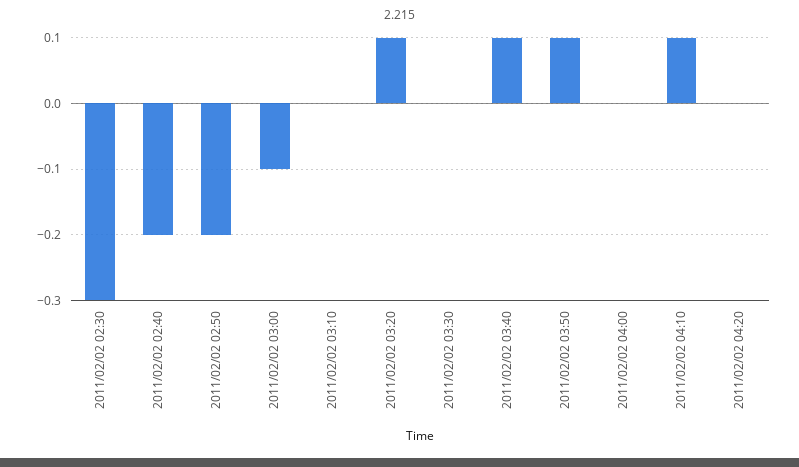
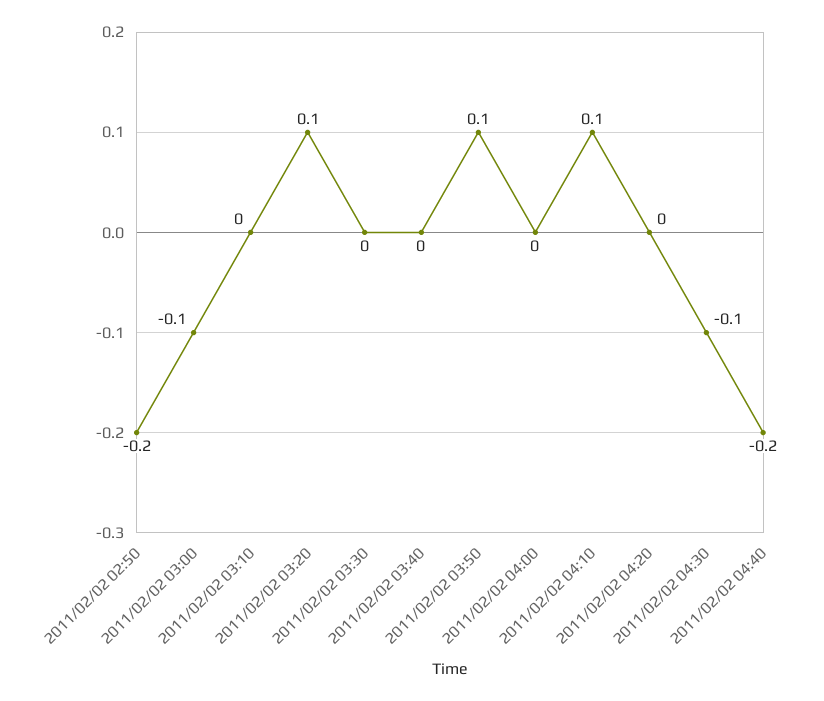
2011/02/02 02:30: -0.3 -> none
2011/02/02 02:40: -0.2 -> none
2011/02/02 03:40: 0.1 -> 0
2011/02/02 04:30: none -> -0.1
2011/02/02 04:40: none -> -0.2

